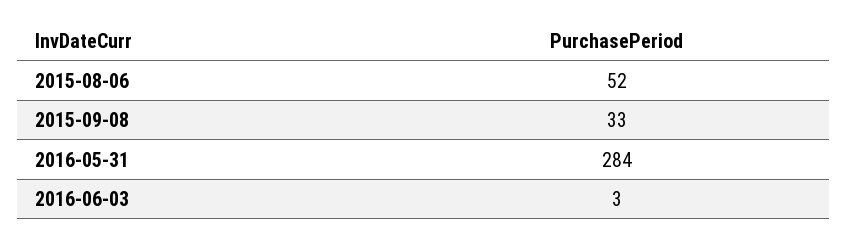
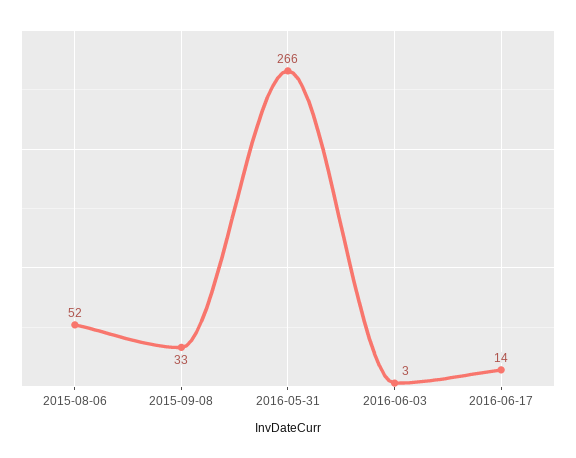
2016-05-31: 284 -> 266
2016-06-17: none -> 14

